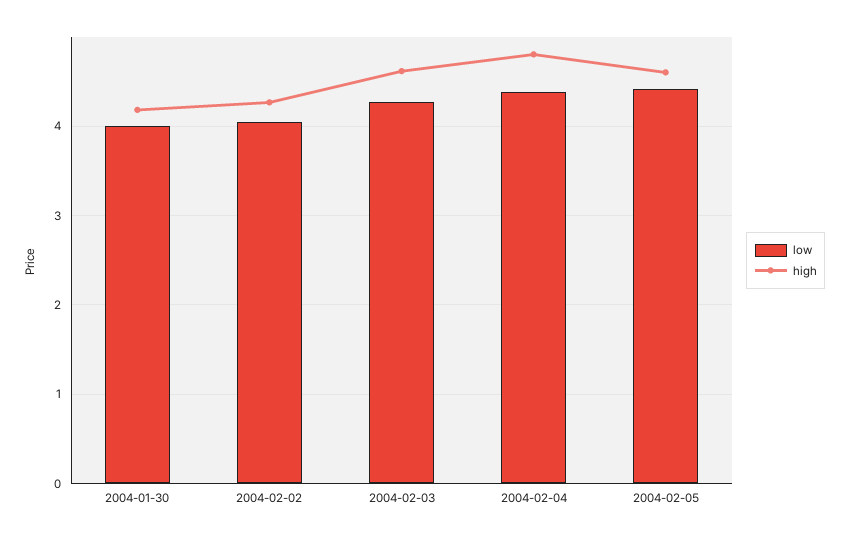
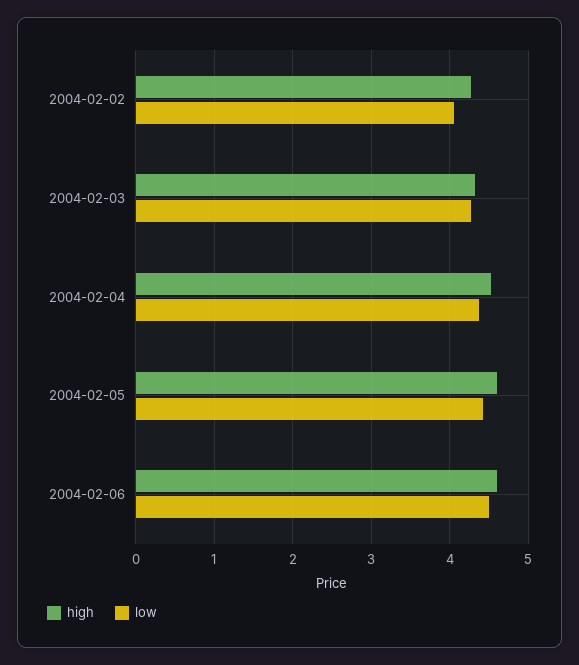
low, 2004-01-30: 4 -> none
high, 2004-01-30: 4.2 -> none
high, 2004-02-03: 4.6 -> 4.3
high, 2004-02-04: 4.8 -> 4.5
high, 2004-02-06: none -> 4.6
low, 2004-02-06: none -> 4.5

